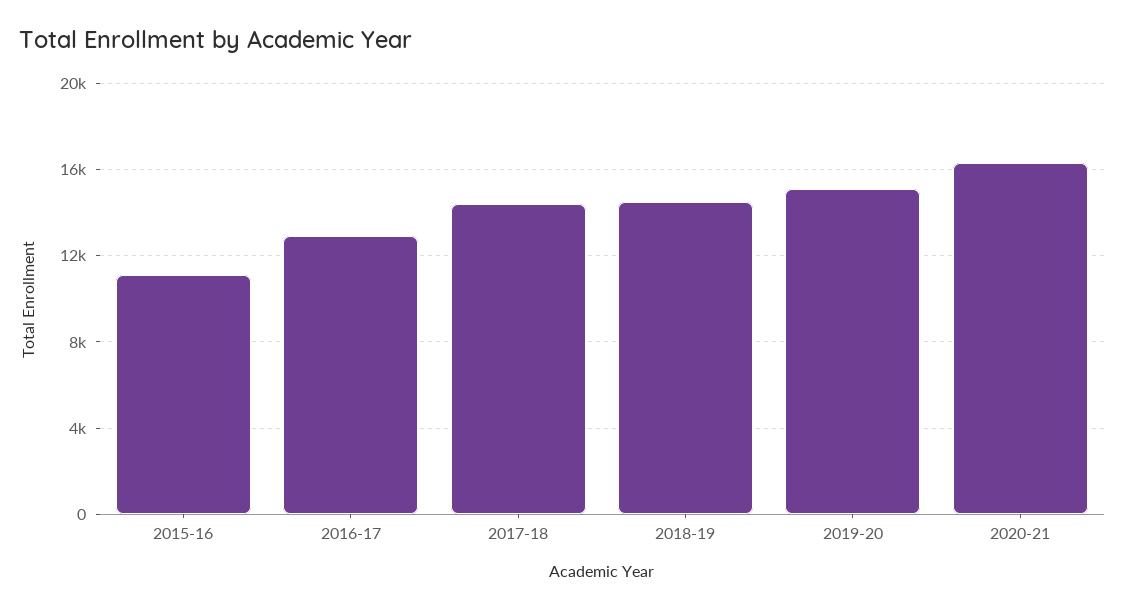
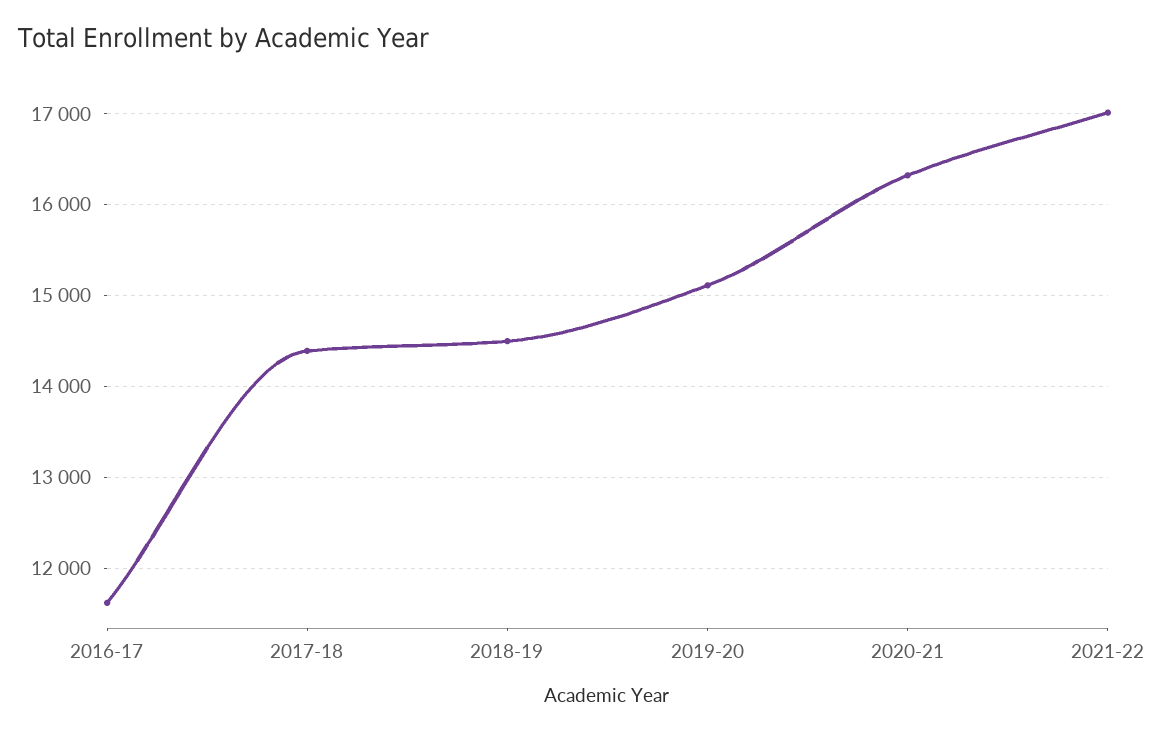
2015-16: 11000 -> none
2016-17: 13000 -> 11600
2021-22: none -> 17000

